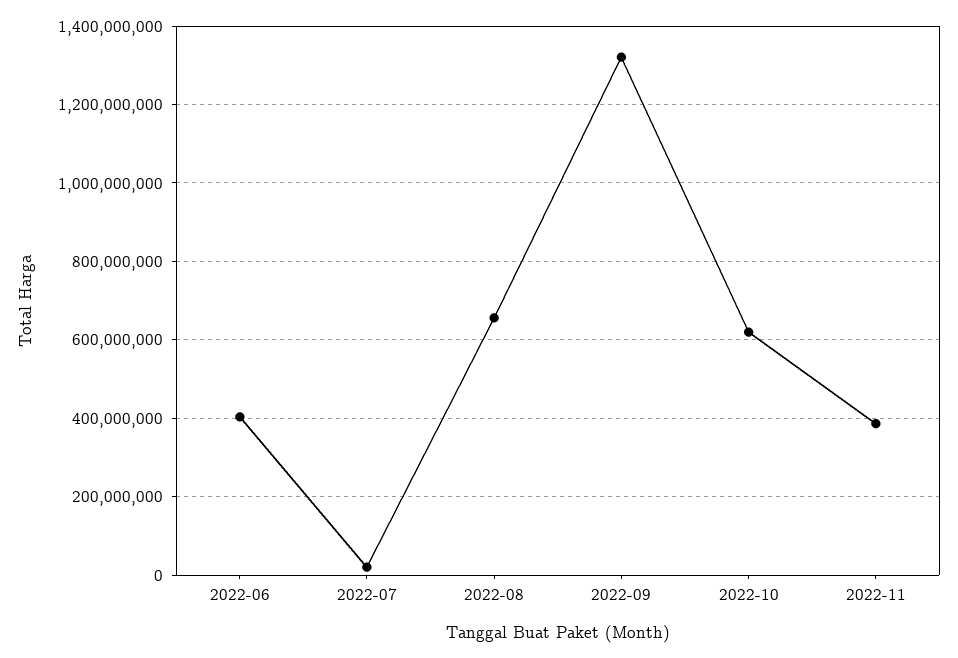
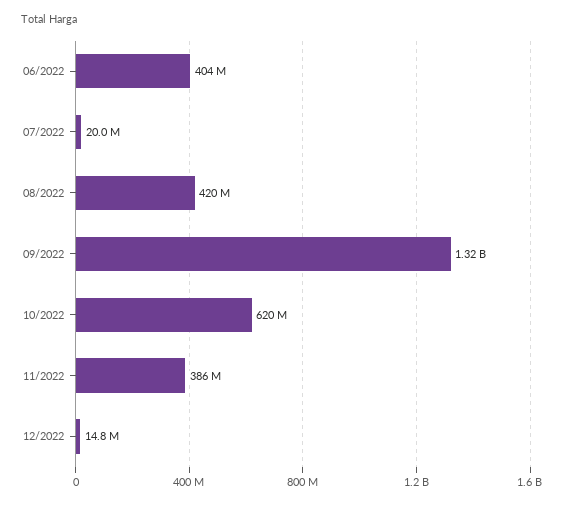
2022-08: 660000000 -> 420000000
12/2022: none -> 14800000

